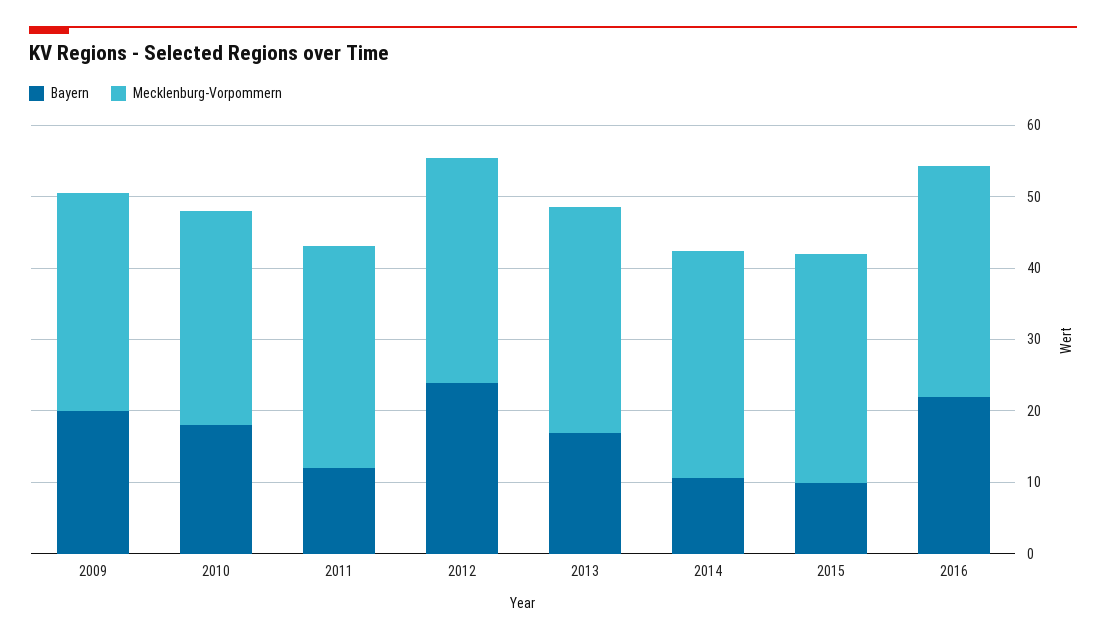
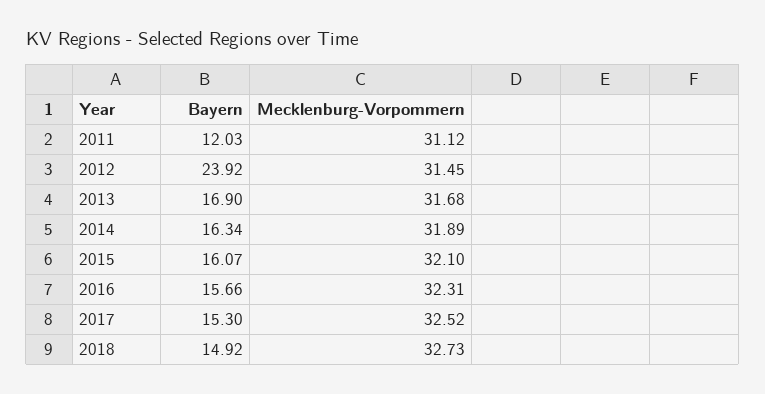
Bayern, 2009: 20 -> none
Mecklenburg-Vorpommern, 2009: 30 -> none
Bayern, 2010: 18 -> none
Mecklenburg-Vorpommern, 2010: 30 -> none
Bayern, 2014: 10 -> 16.34
Bayern, 2015: 10 -> 16.07
Bayern, 2016: 22 -> 15.66
Bayern, 2017: none -> 15.3
Mecklenburg-Vorpommern, 2017: none -> 32.52
Bayern, 2018: none -> 14.92
Mecklenburg-Vorpommern, 2018: none -> 32.73

